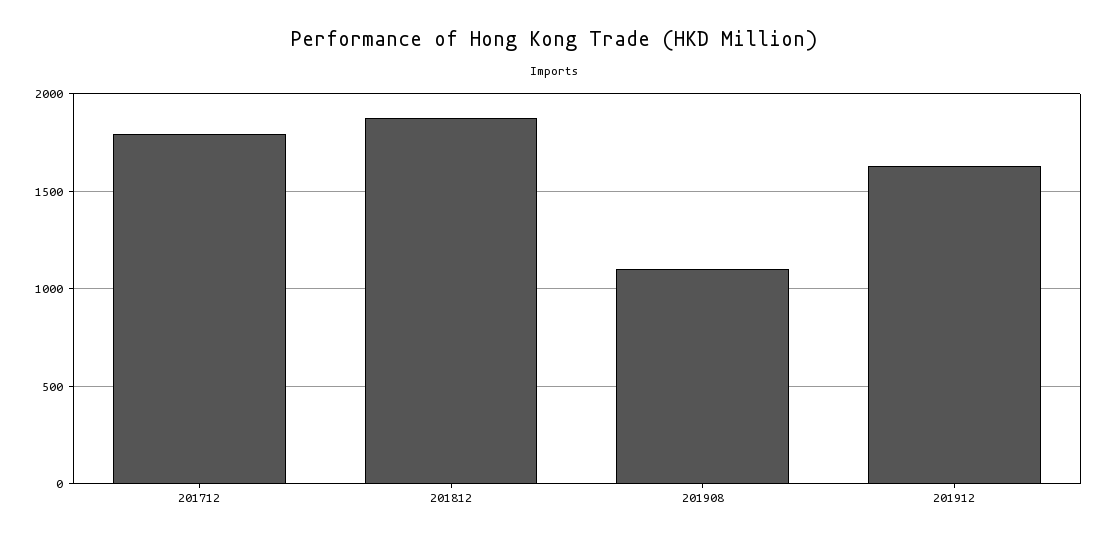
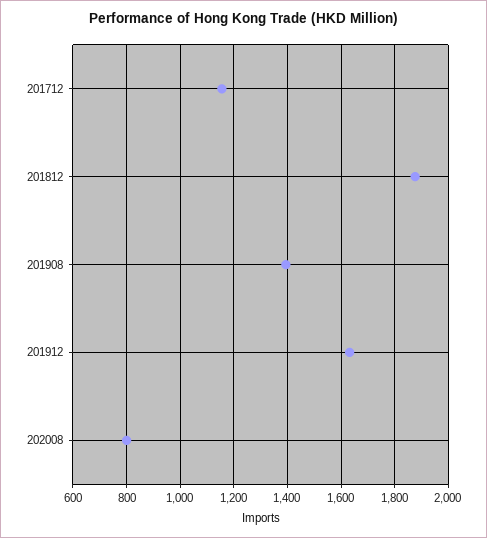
201712: 1800 -> 1150
201908: 1100 -> 1400
202008: none -> 800

